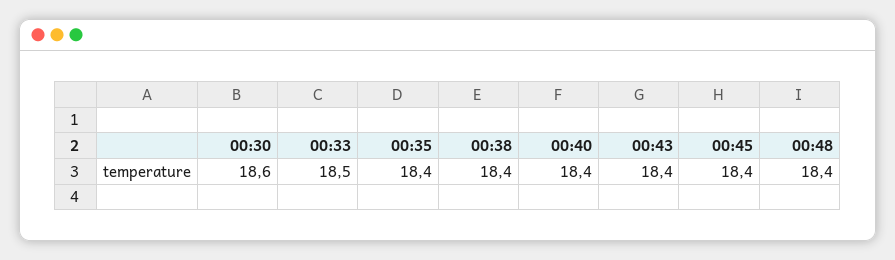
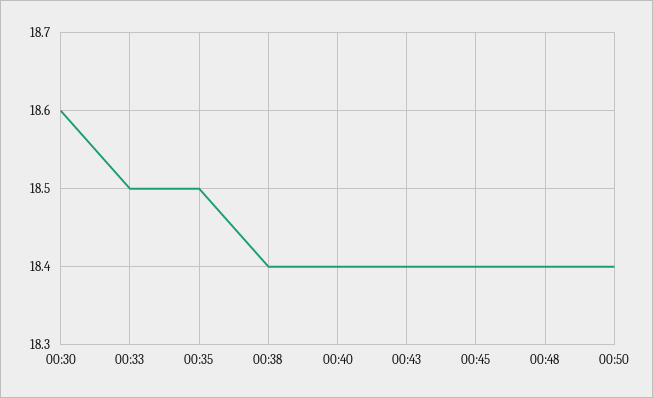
00:35: 18.4 -> 18.5
00:50: none -> 18.4

